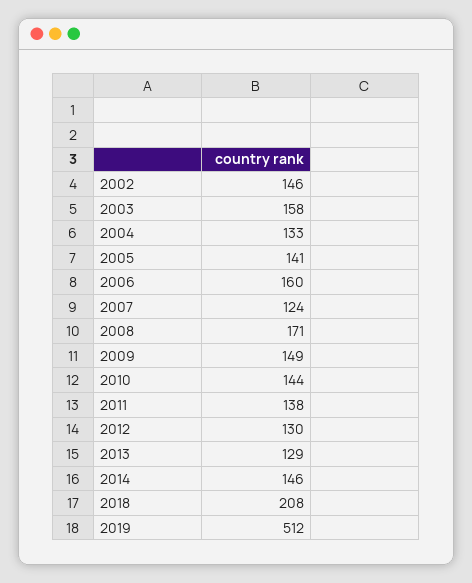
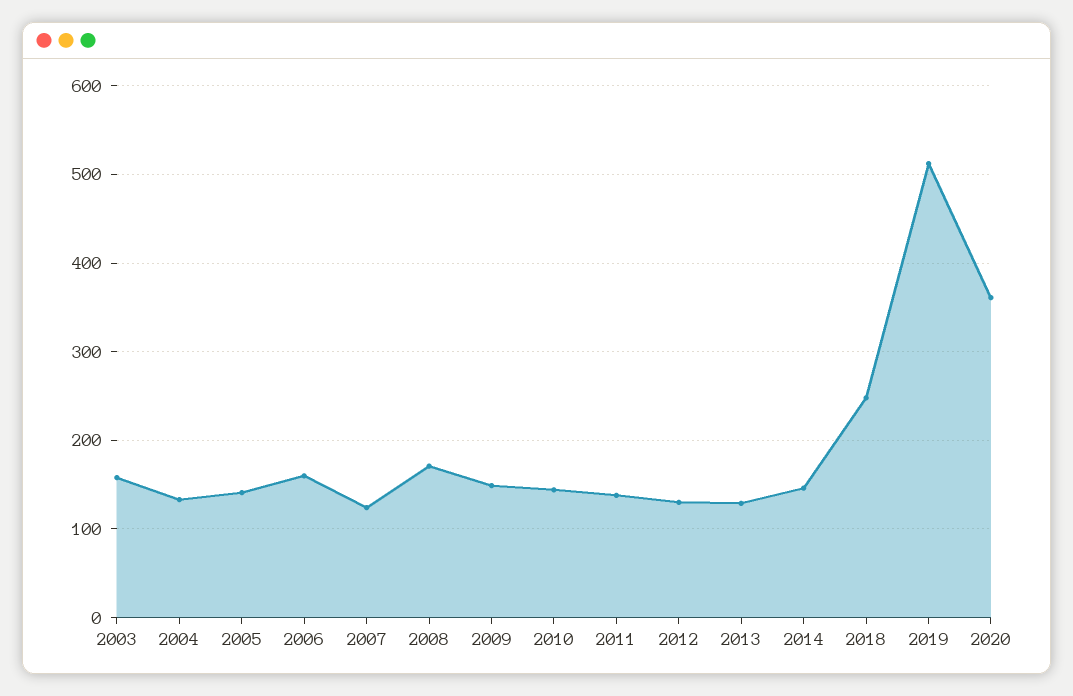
2002: 146 -> none
2018: 208 -> 250
2020: none -> 360

